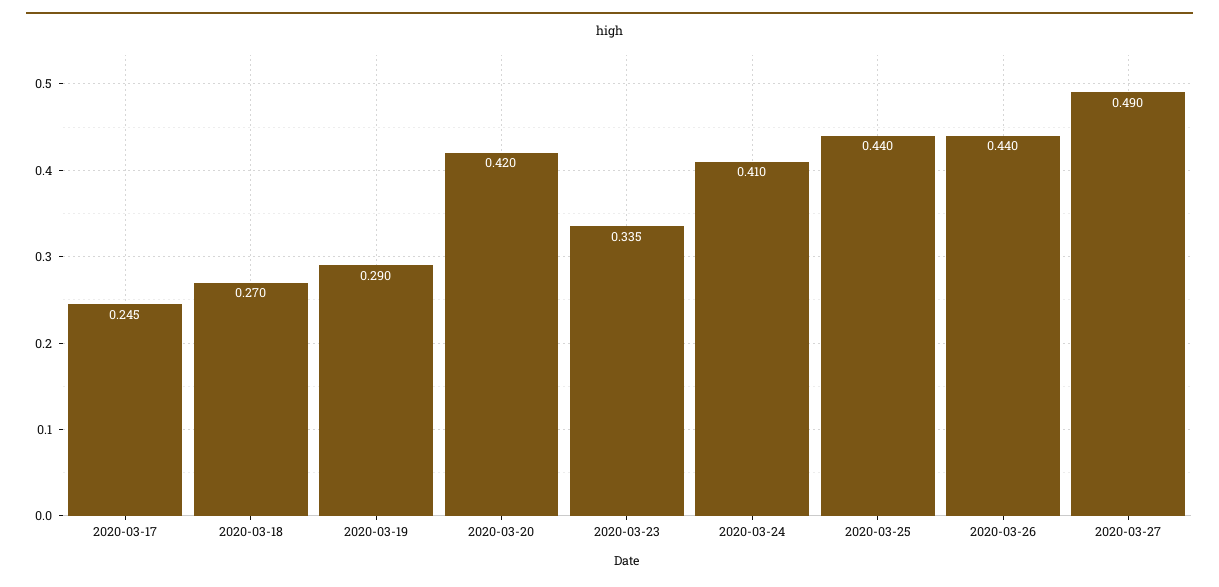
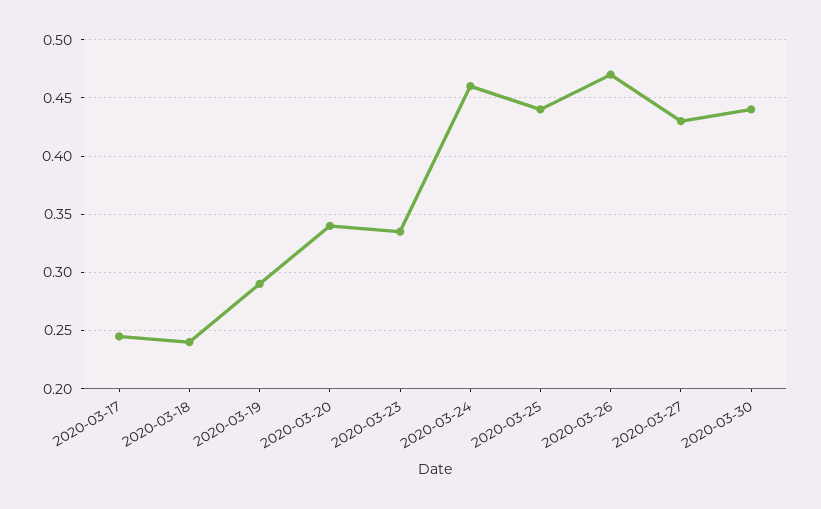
2020-03-18: 0.27 -> 0.24
2020-03-20: 0.42 -> 0.34
2020-03-24: 0.41 -> 0.46
2020-03-26: 0.44 -> 0.47
2020-03-27: 0.49 -> 0.43
2020-03-30: none -> 0.44

